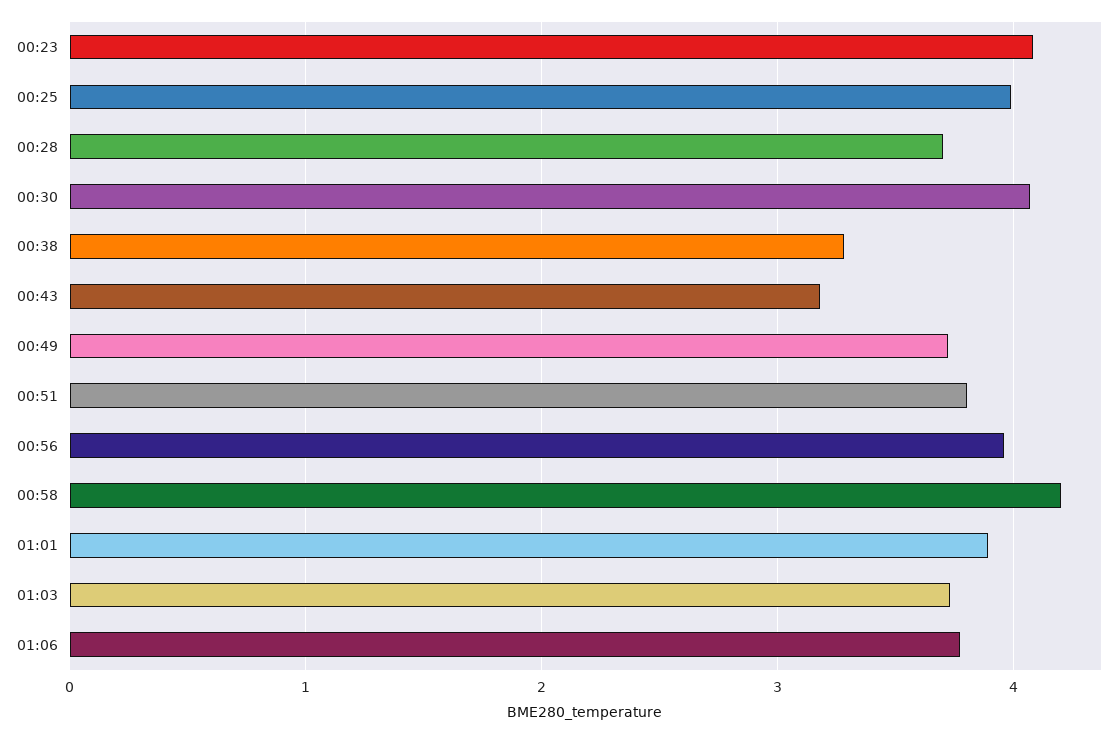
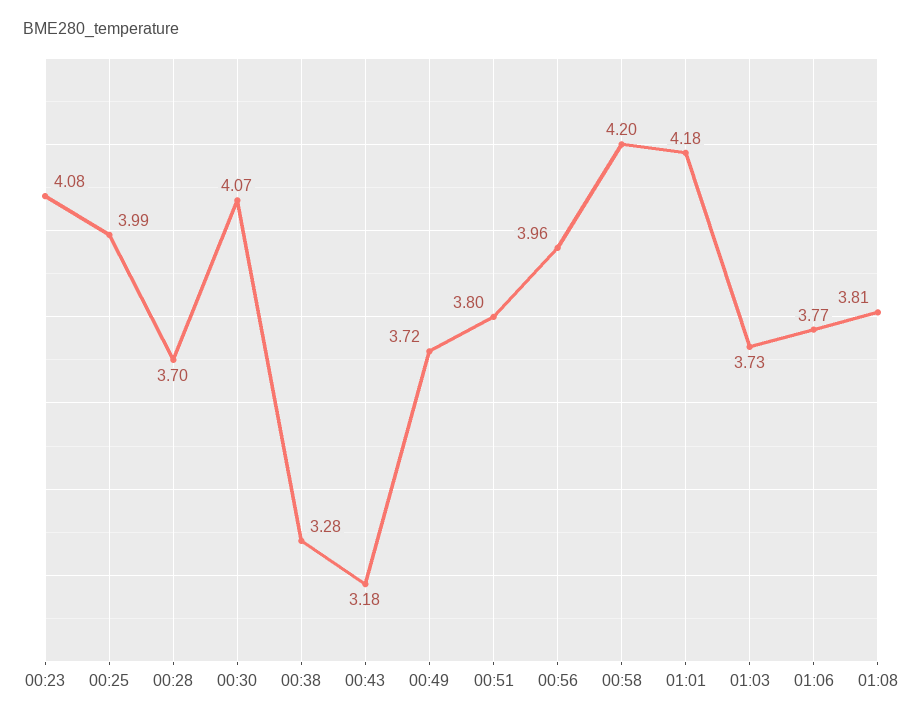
01:01: 3.9 -> 4.18
01:08: none -> 3.81

